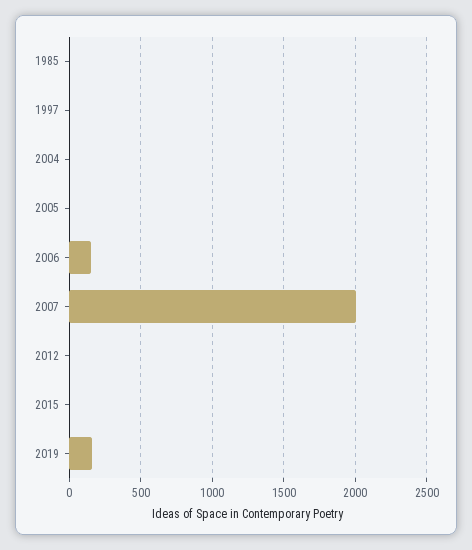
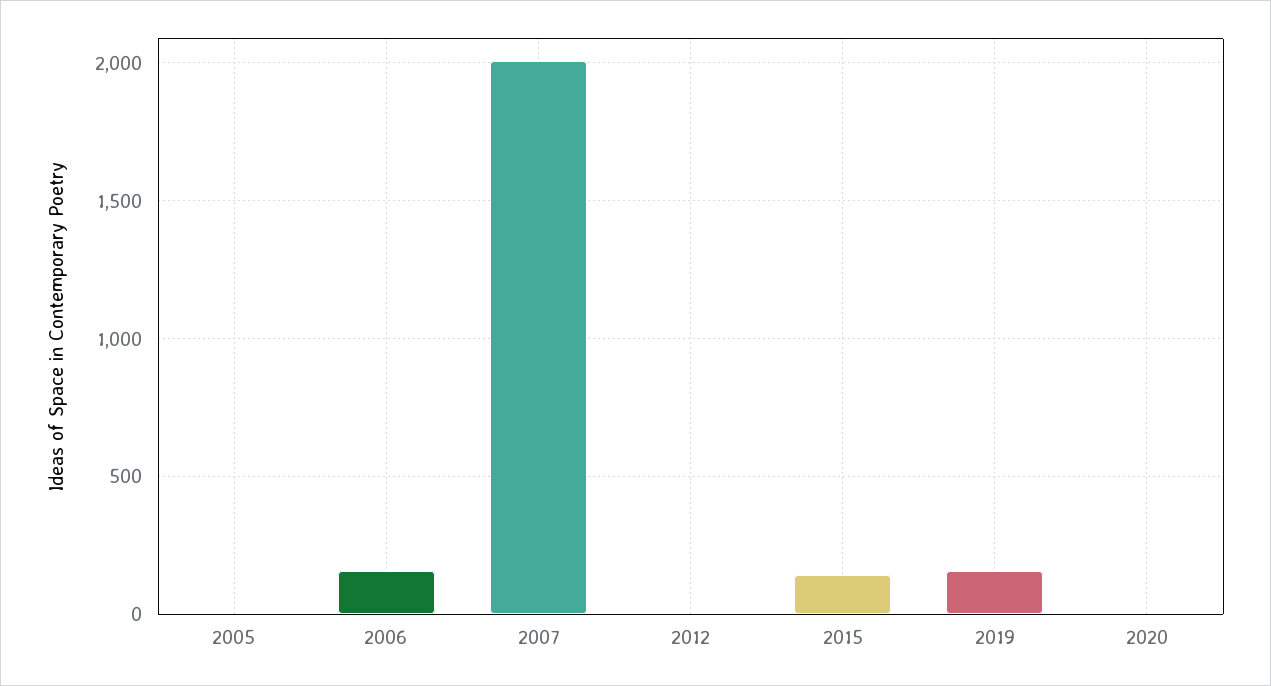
1985: 0 -> none
1997: 0 -> none
2004: 0 -> none
2015: 0 -> 150
2020: none -> 0

